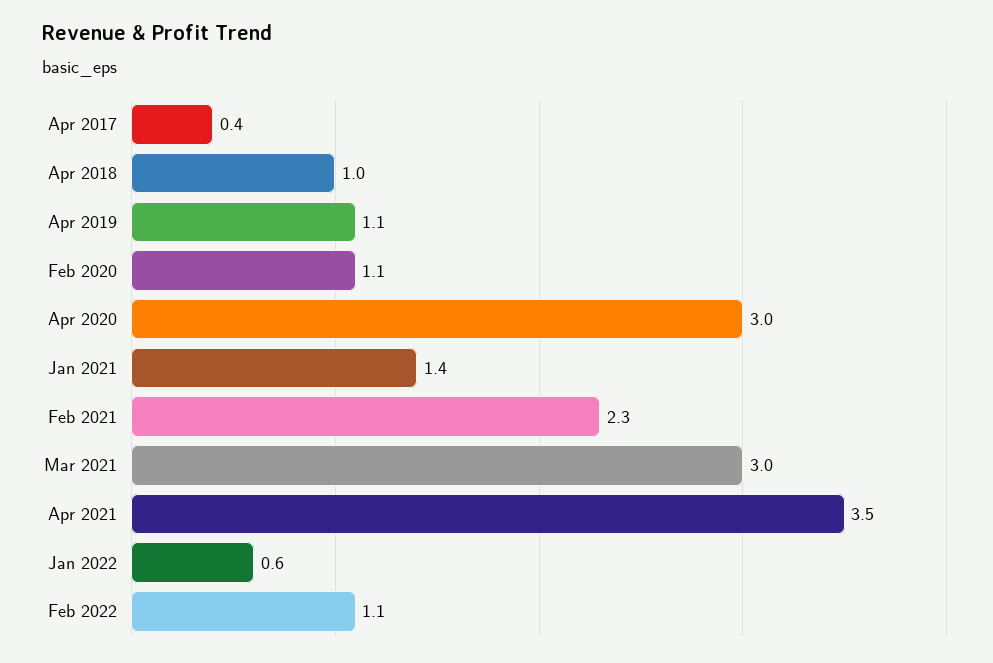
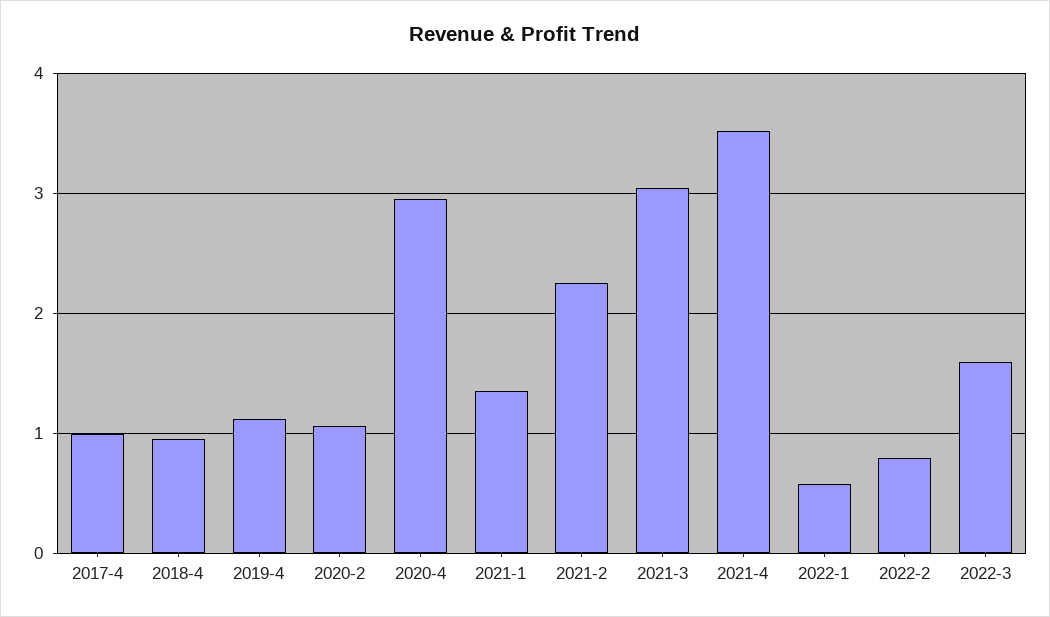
Apr 2017: 0.4 -> 1
Feb 2022: 1.1 -> 0.8
2022-3: none -> 1.6

